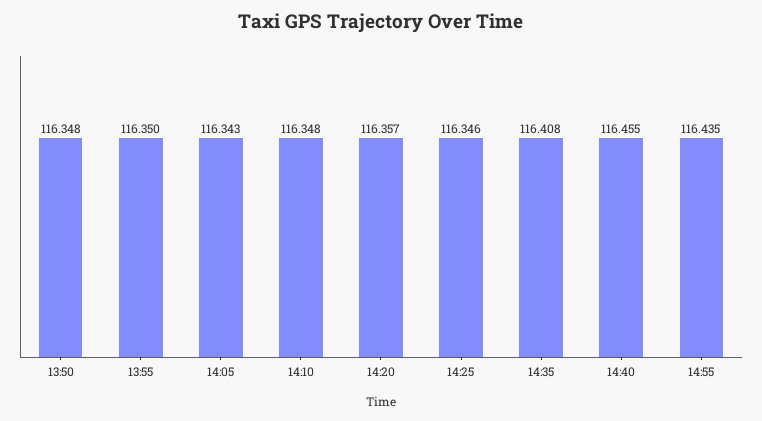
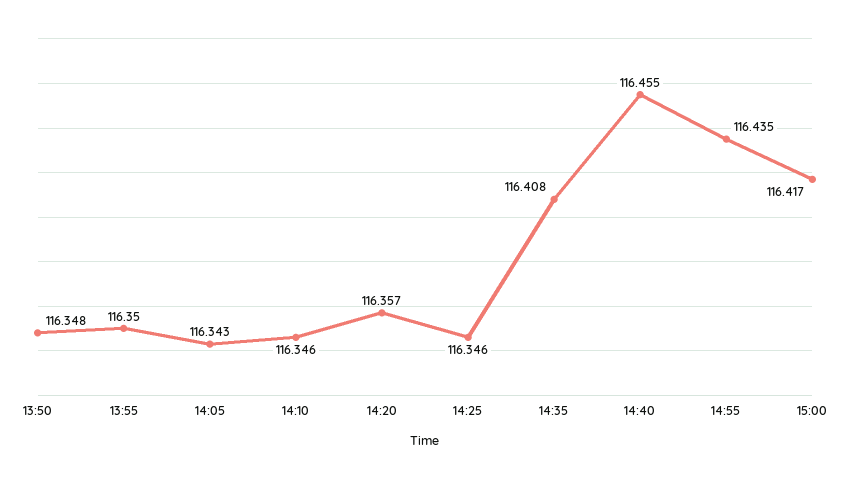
14:10: 116.348 -> 116.346
15:00: none -> 116.417

